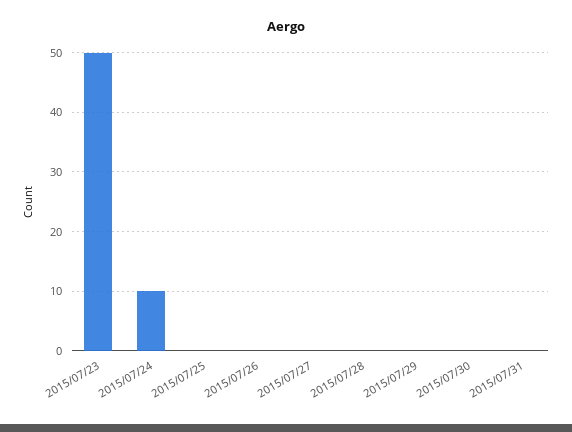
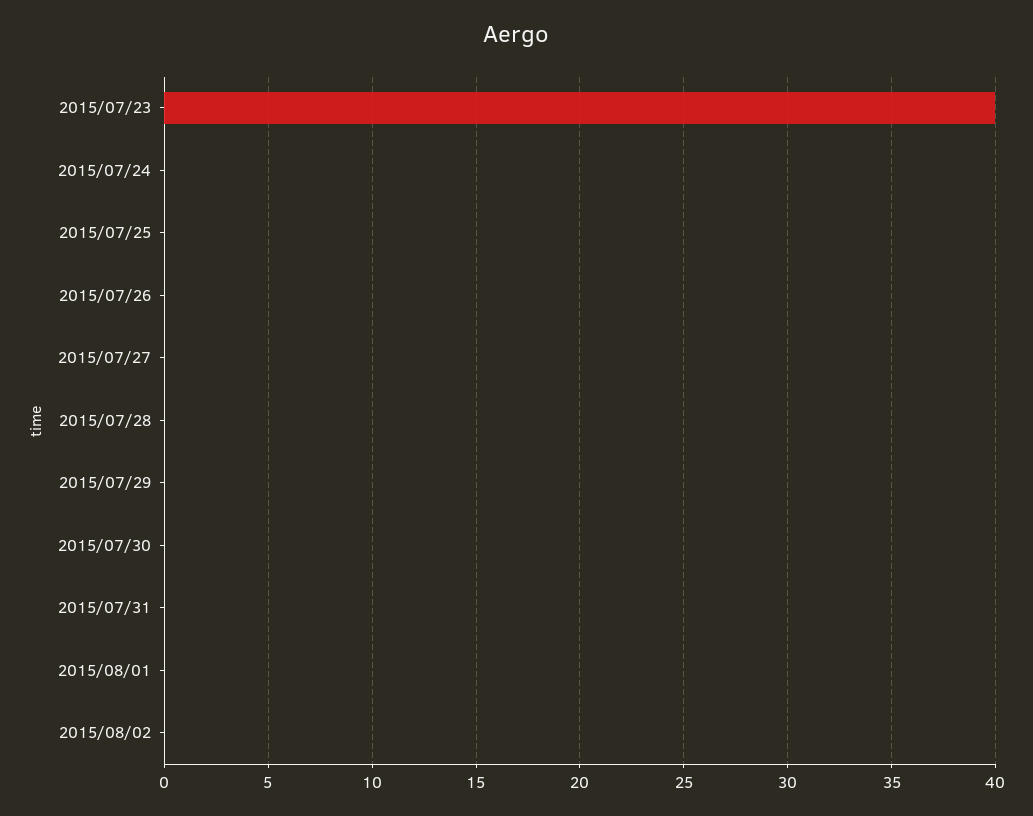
2015/07/23: 50 -> 40
2015/07/24: 10 -> 0
2015/08/01: none -> 0
2015/08/02: none -> 0

